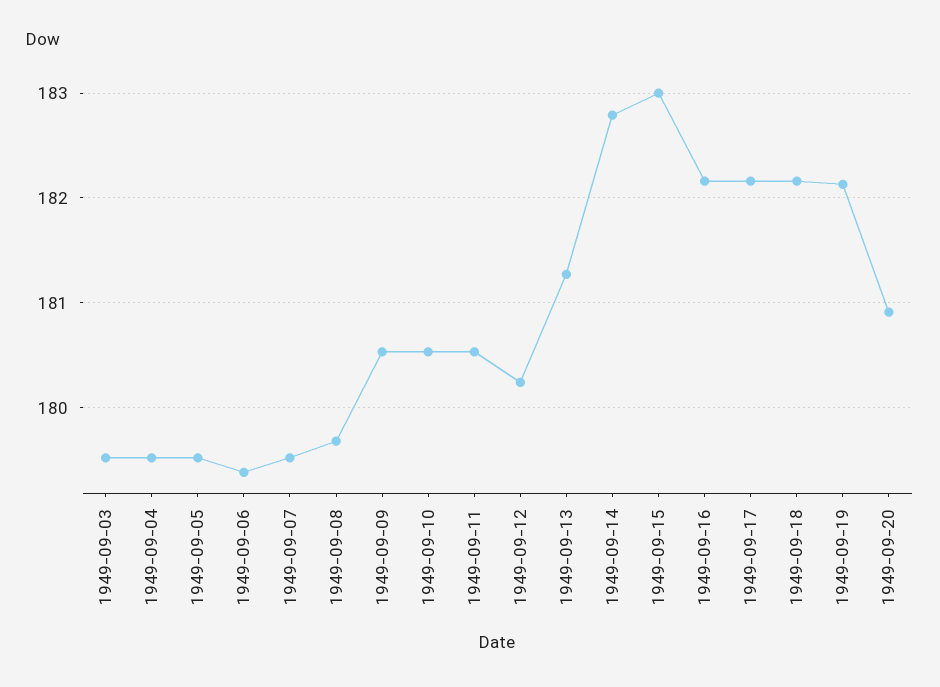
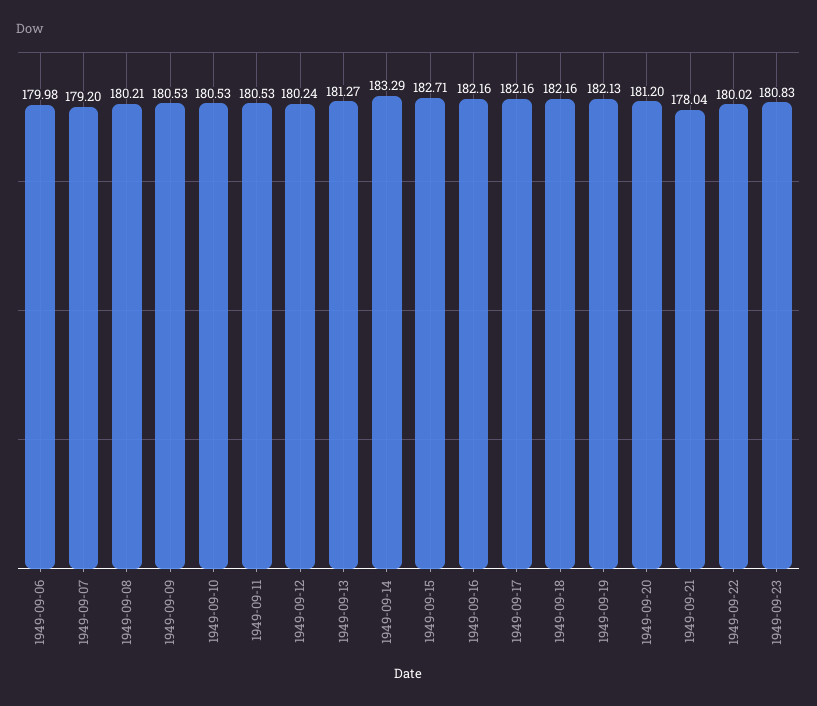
1949-09-03: 179.5 -> none
1949-09-04: 179.5 -> none
1949-09-05: 179.5 -> none
1949-09-06: 179.4 -> 179.98
1949-09-07: 179.5 -> 179.2
1949-09-08: 179.7 -> 180.21
1949-09-14: 182.8 -> 183.29
1949-09-15: 183 -> 182.71
1949-09-20: 180.9 -> 181.2
1949-09-21: none -> 178.04
1949-09-22: none -> 180.02
1949-09-23: none -> 180.83

